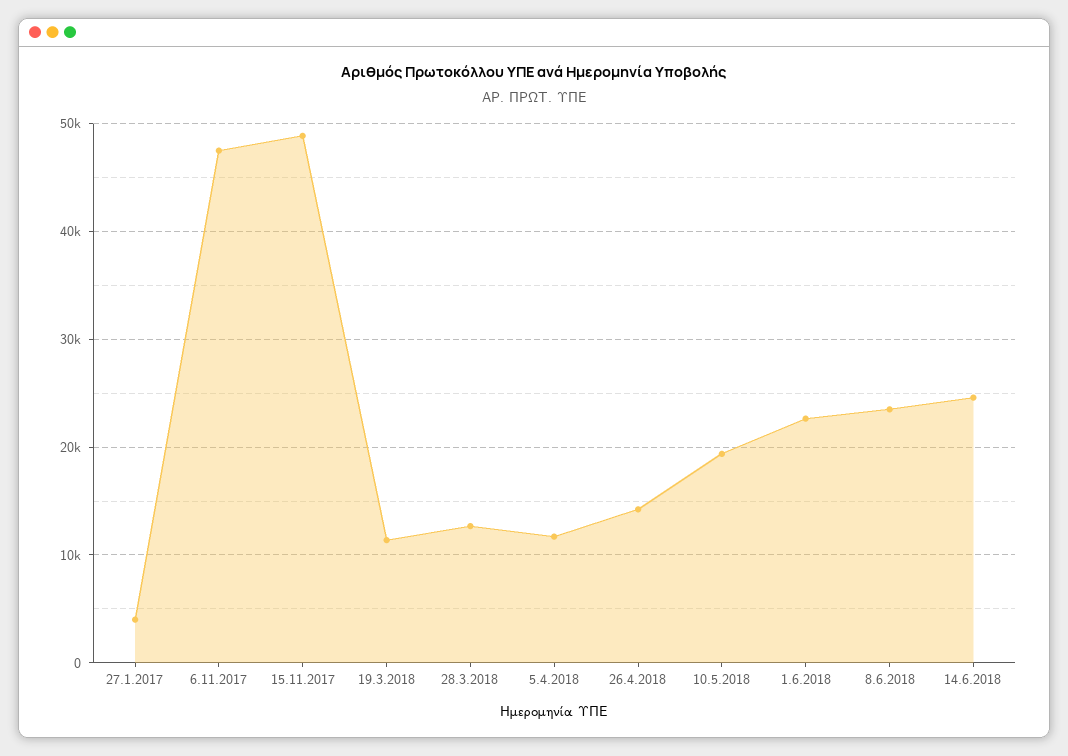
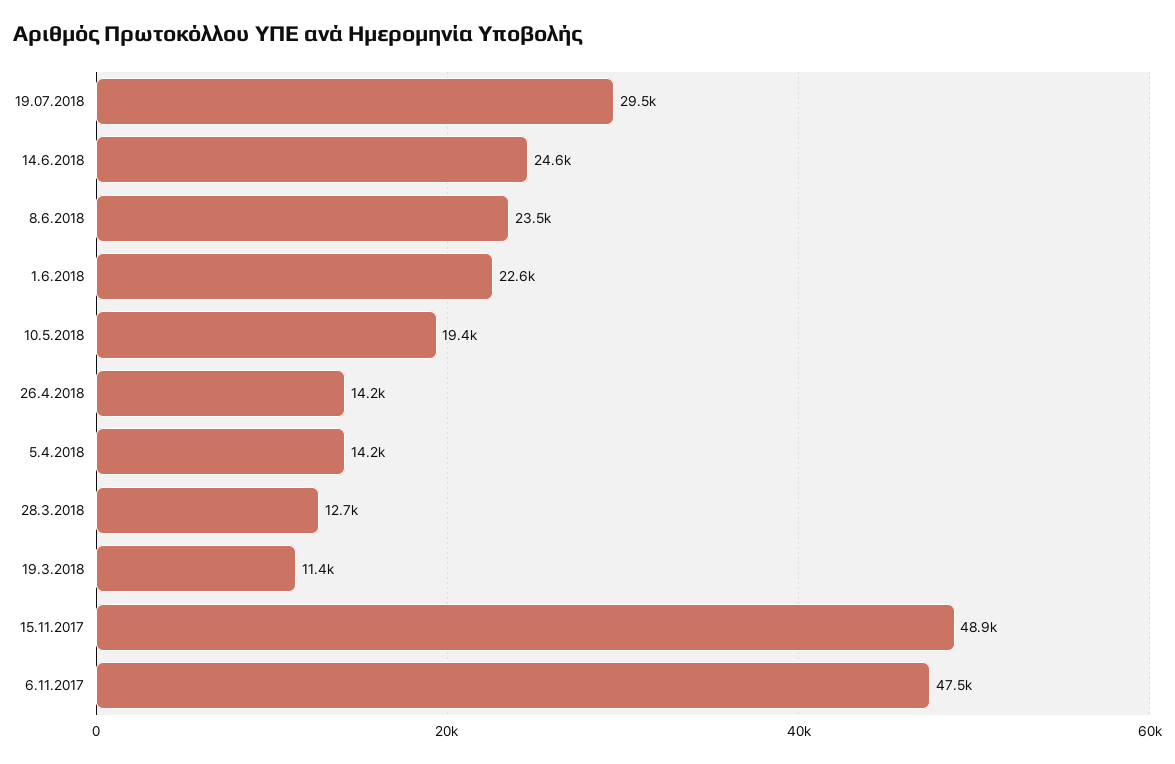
27.1.2017: 4000 -> none
5.4.2018: 12000 -> 14200
19.07.2018: none -> 29500

